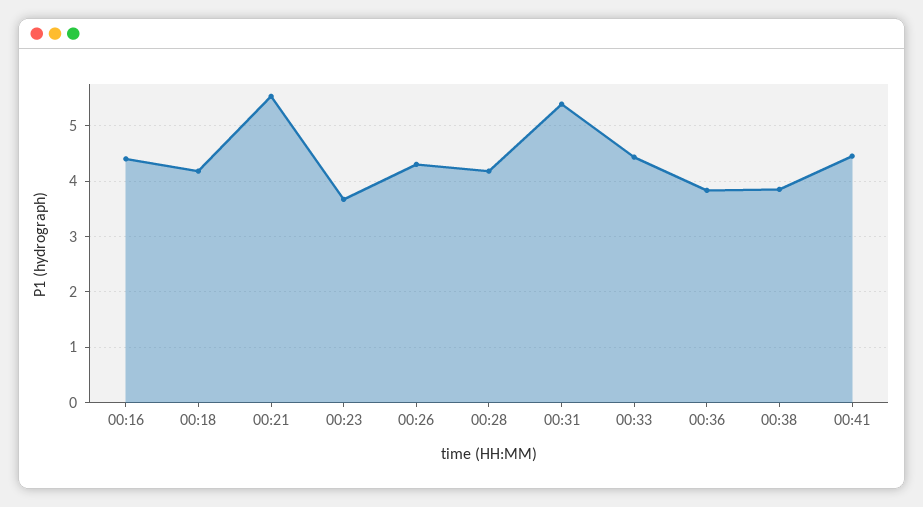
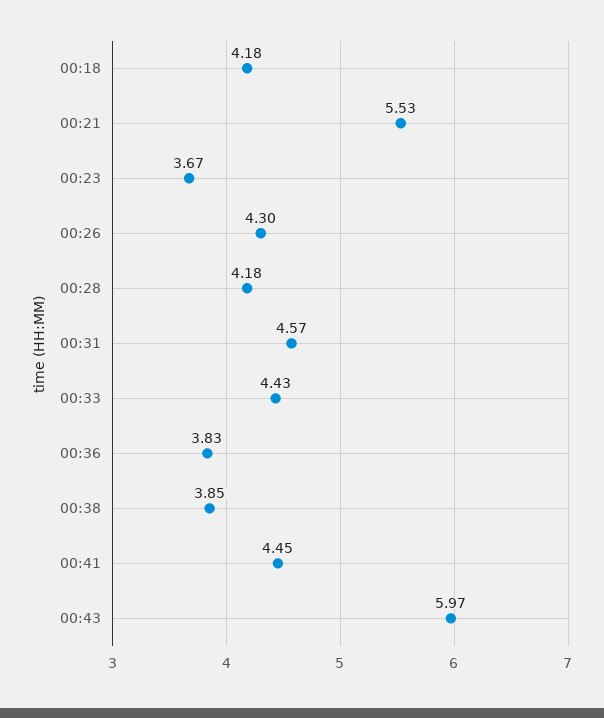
00:16: 4.4 -> none
00:31: 5.4 -> 4.57
00:43: none -> 5.97

